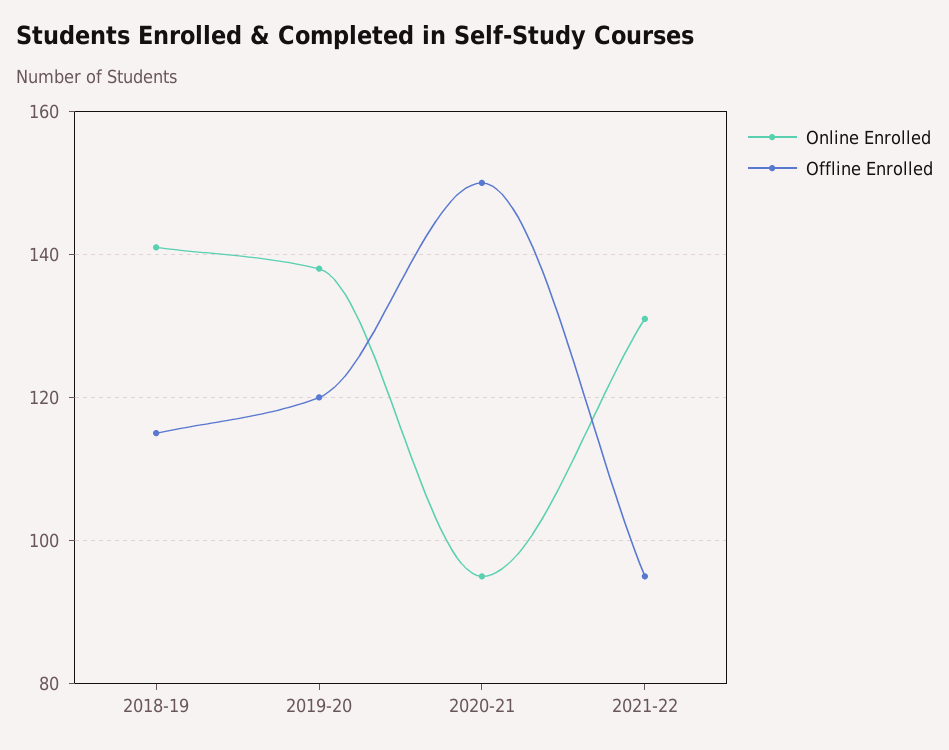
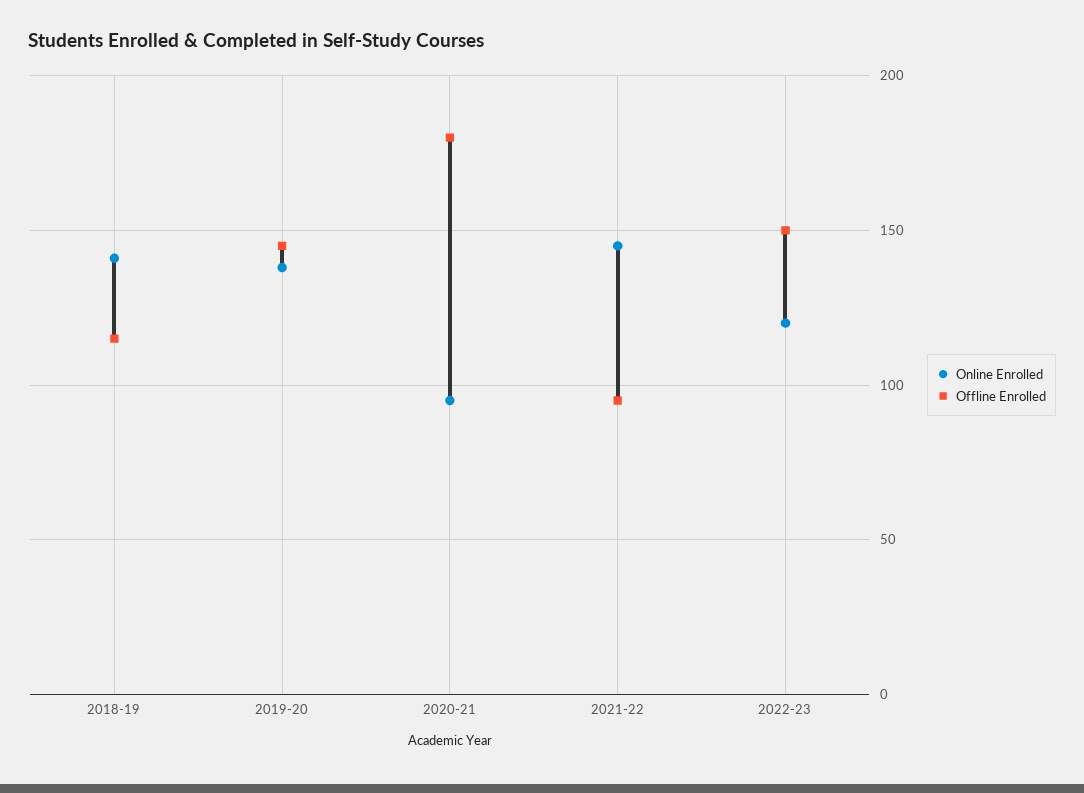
Offline Enrolled, 2019-20: 120 -> 145
Offline Enrolled, 2020-21: 150 -> 180
Online Enrolled, 2021-22: 130 -> 145
Online Enrolled, 2022-23: none -> 120
Offline Enrolled, 2022-23: none -> 150

